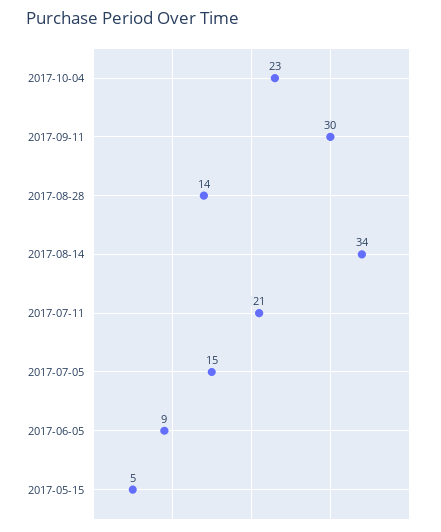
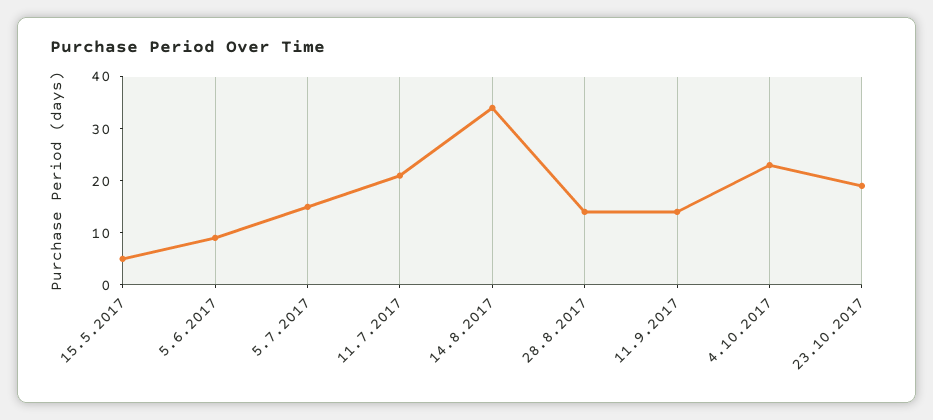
2017-09-11: 30 -> 15
23.10.2017: none -> 20

